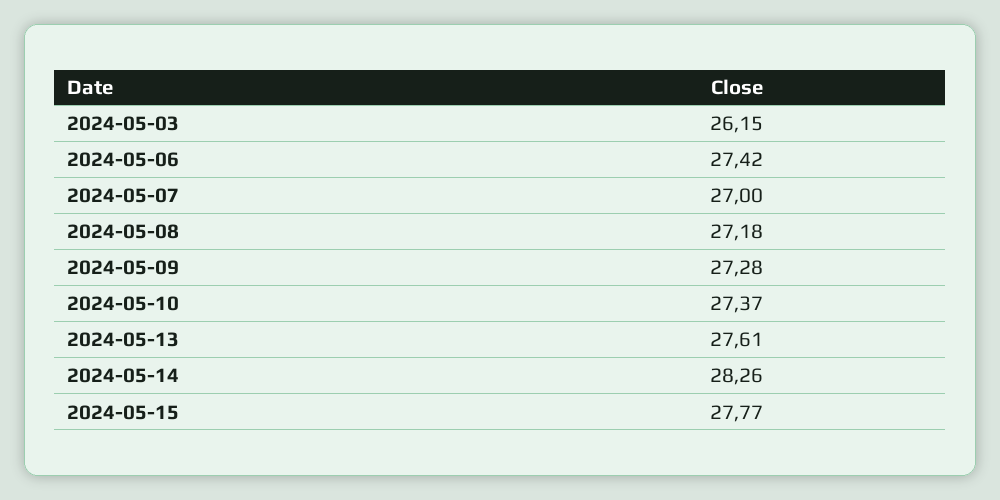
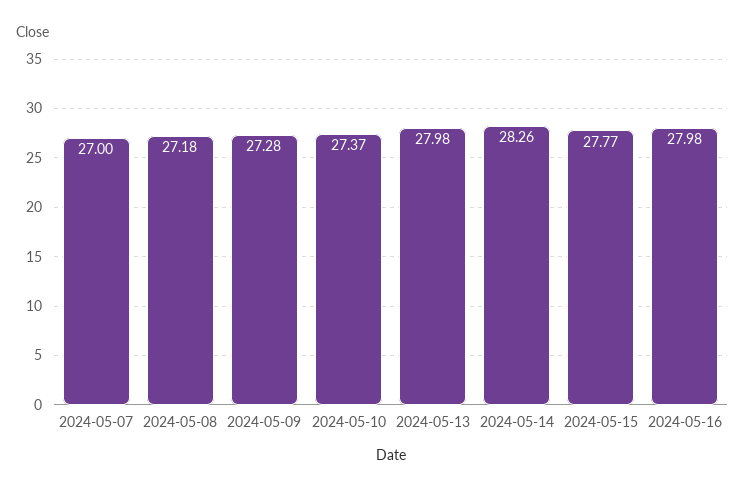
2024-05-03: 26.15 -> none
2024-05-06: 27.42 -> none
2024-05-13: 27.61 -> 27.98
2024-05-16: none -> 27.98

